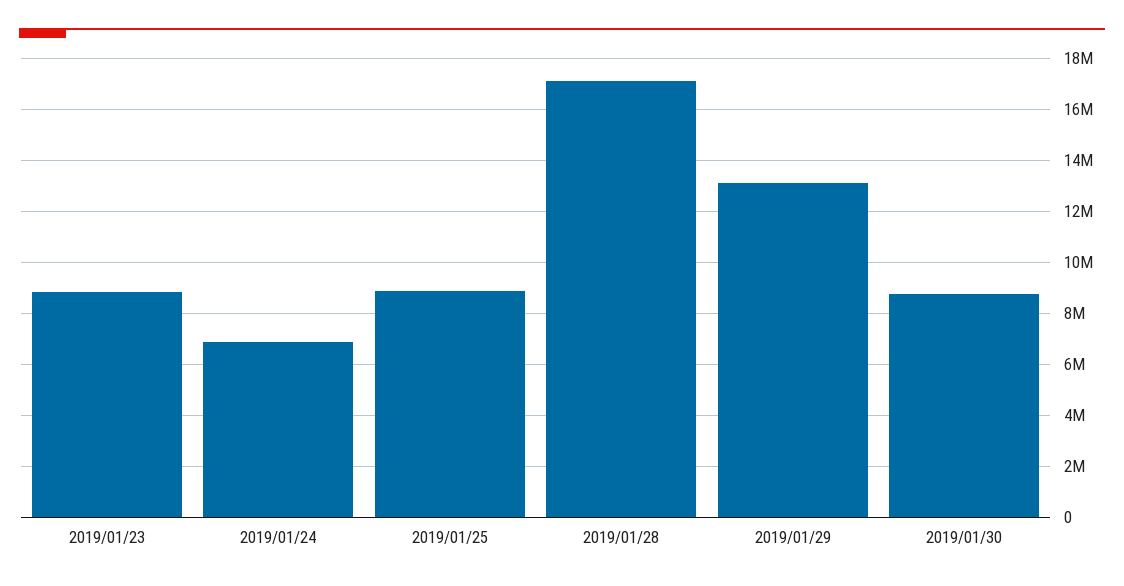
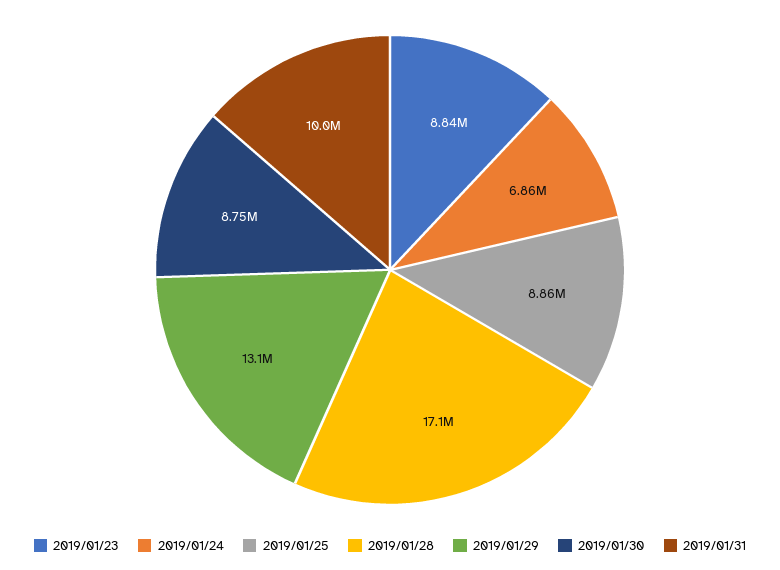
2019/01/31: none -> 10000000

